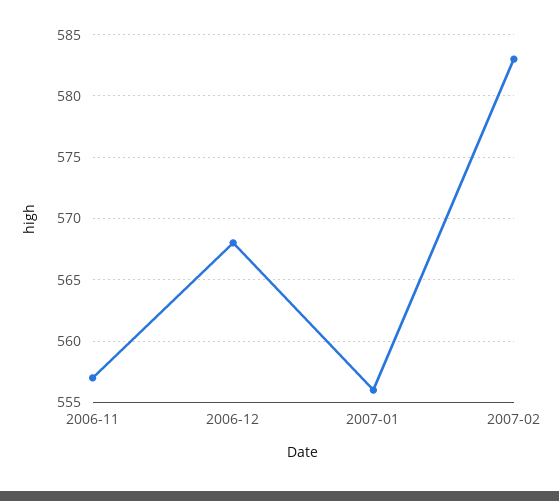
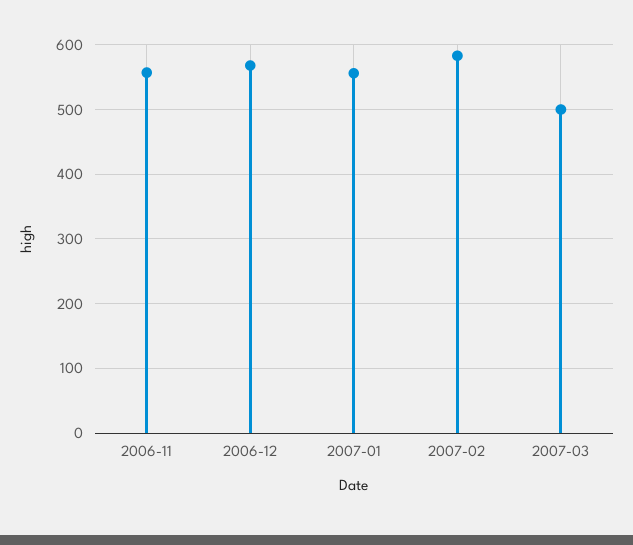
2007-03: none -> 500

